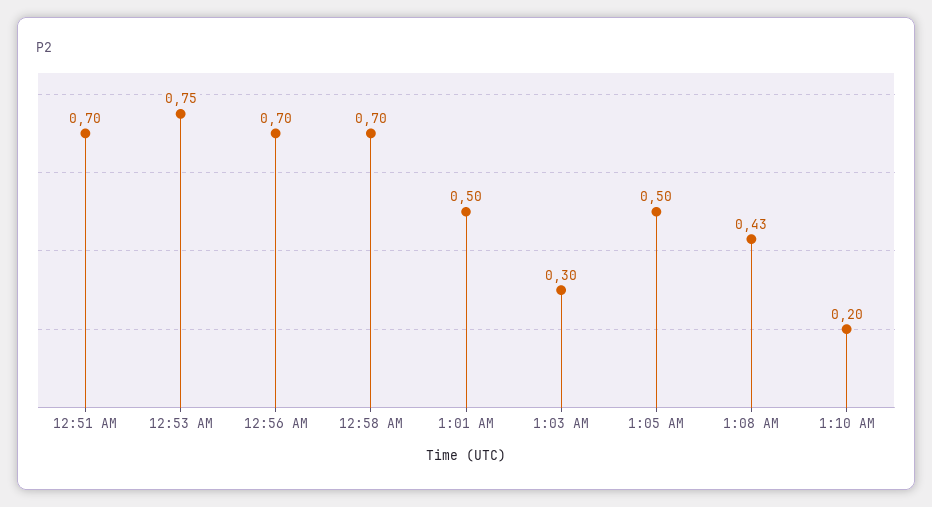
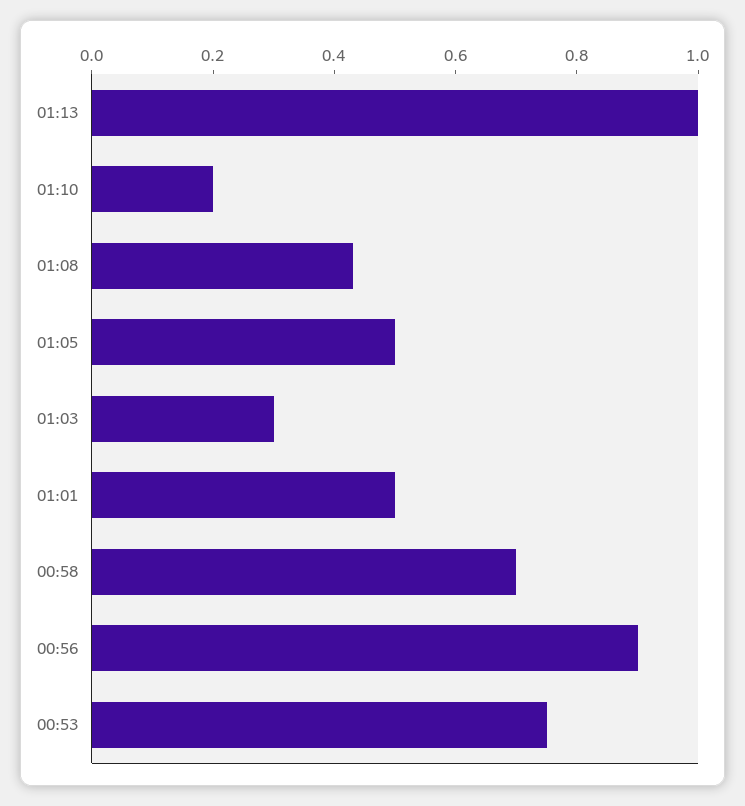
12:51 AM: 0.7 -> none
12:56 AM: 0.7 -> 0.9
01:13: none -> 1

